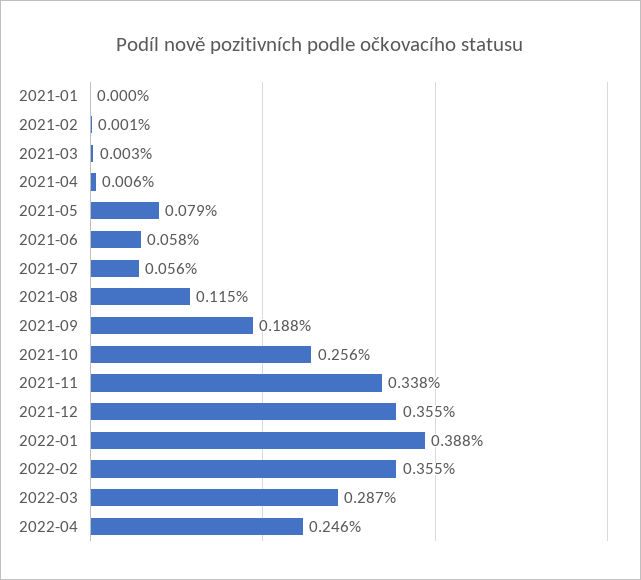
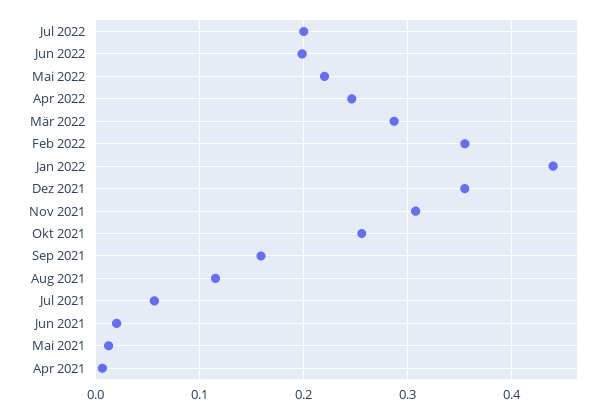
2021-01: 0 -> none
2021-02: 0.001 -> none
2021-03: 0.003 -> none
2021-05: 0.079 -> 0.01
2021-06: 0.058 -> 0.02
2021-09: 0.188 -> 0.16
2021-11: 0.338 -> 0.31
2022-01: 0.388 -> 0.44
Jul 2022: none -> 0.2
Jun 2022: none -> 0.2
Mai 2022: none -> 0.22

